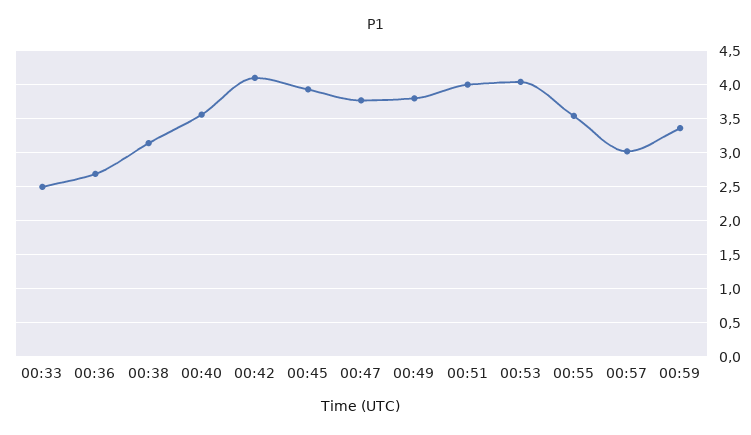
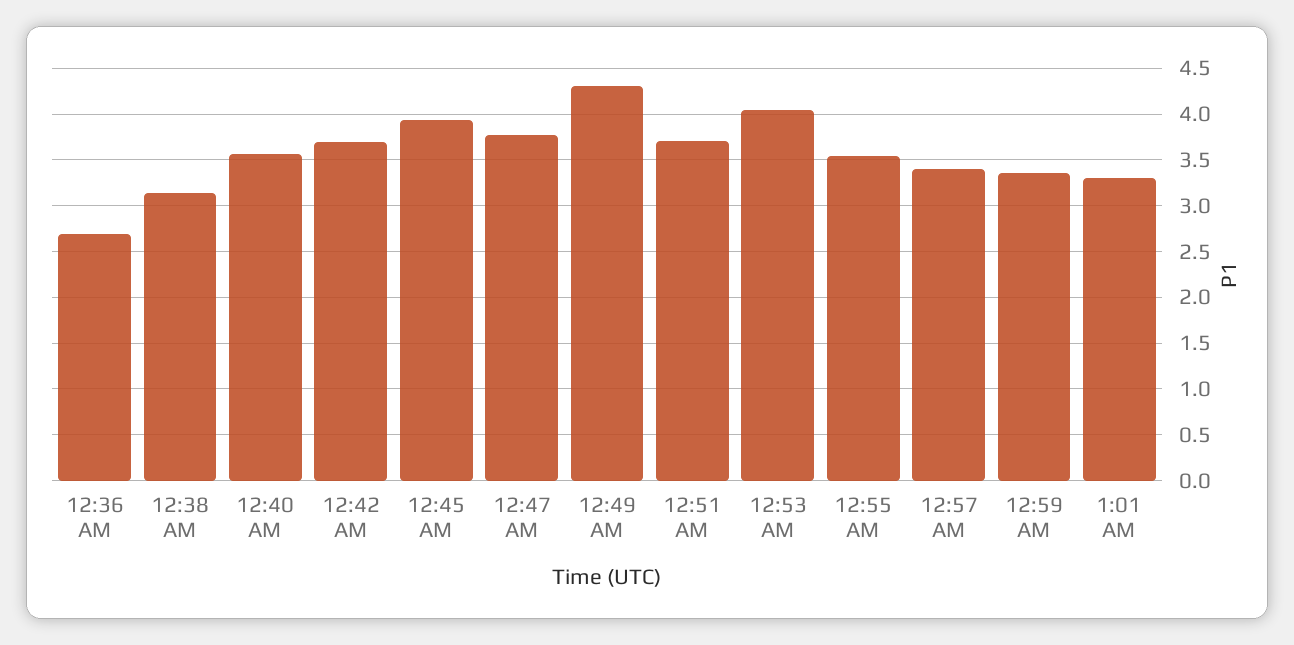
00:33: 2.5 -> none
00:42: 4.1 -> 3.7
00:49: 3.8 -> 4.3
00:51: 4 -> 3.7
00:57: 3 -> 3.4
1:01 AM: none -> 3.3

